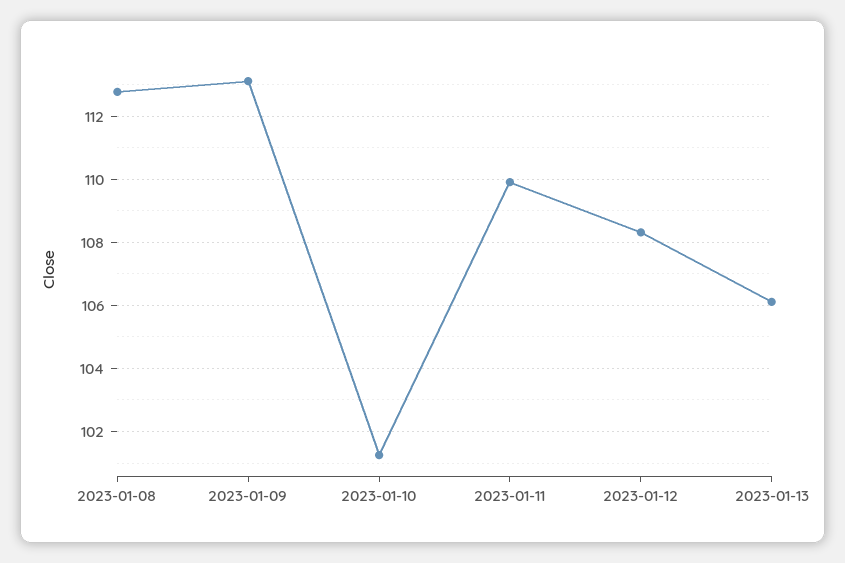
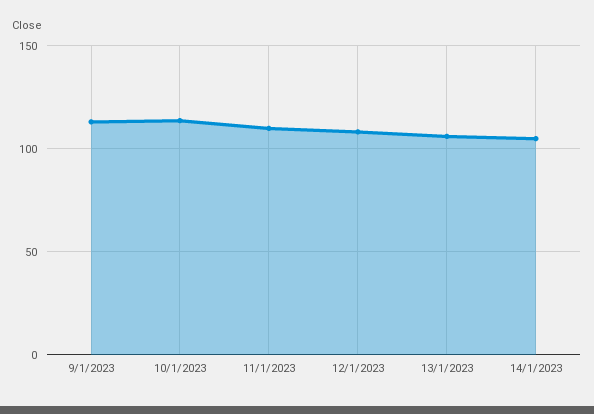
2023-01-08: 112.8 -> none
2023-01-10: 101.2 -> 115
14/1/2023: none -> 105

